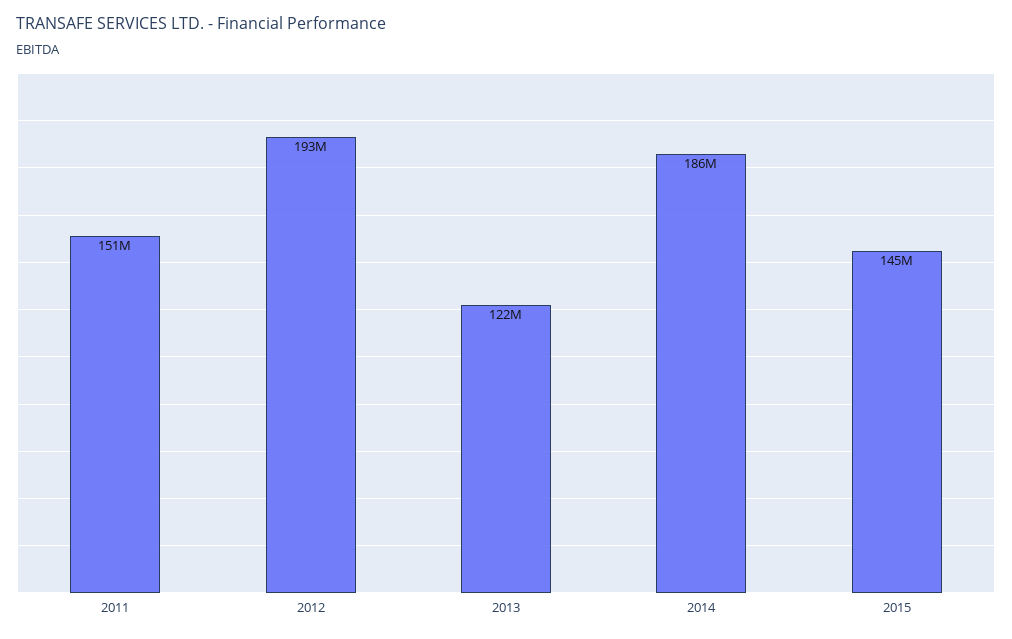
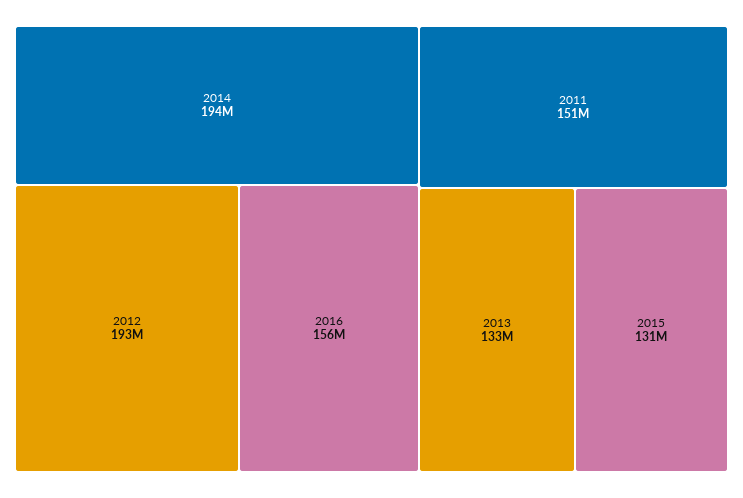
2013: 122000000 -> 133000000
2014: 186000000 -> 194000000
2015: 145000000 -> 131000000
2016: none -> 156000000

